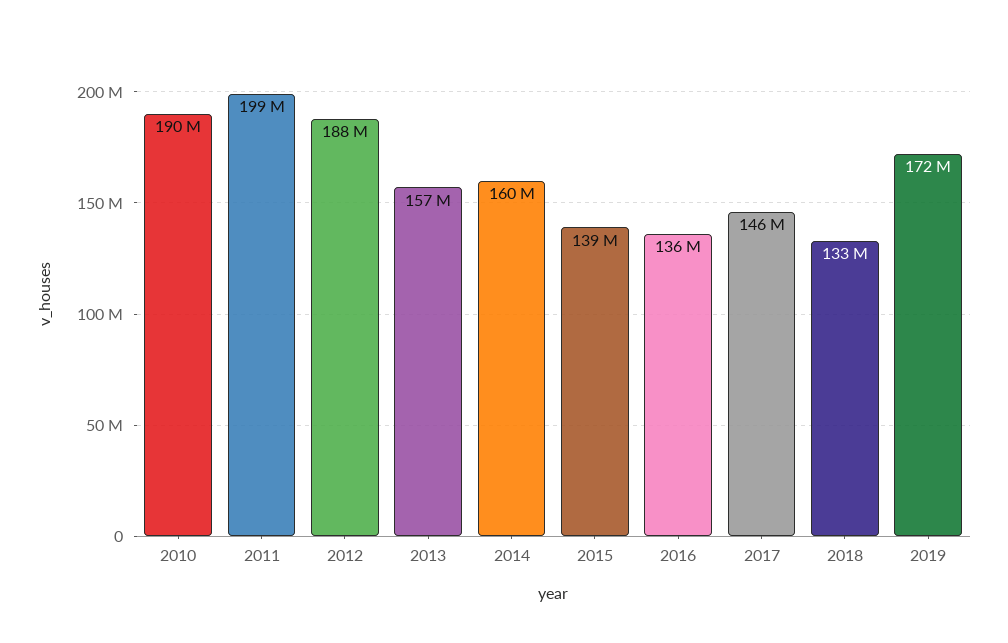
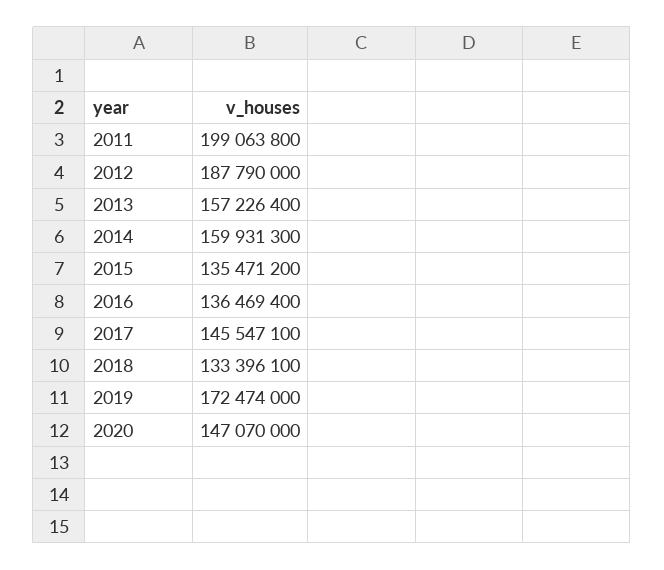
2010: 190000000 -> none
2015: 139000000 -> 135471200
2020: none -> 147070000

